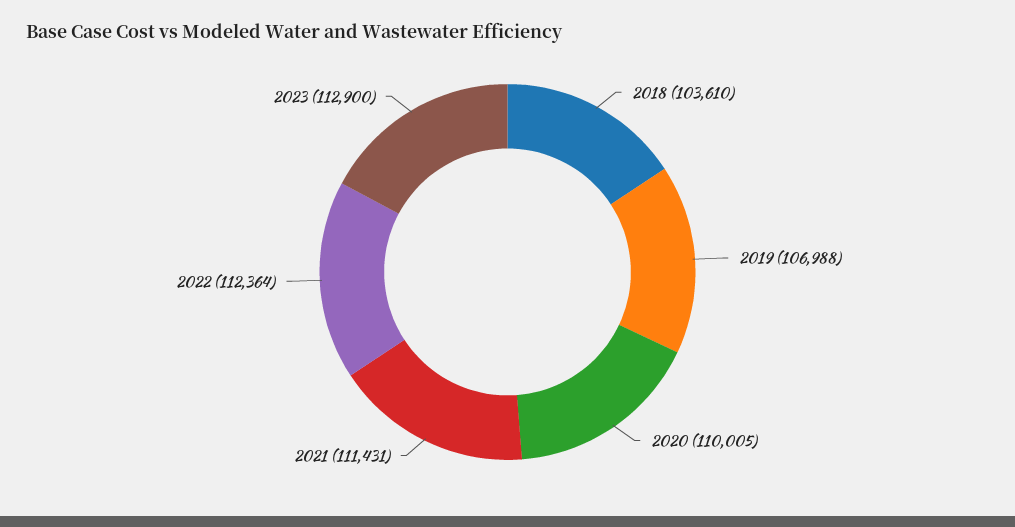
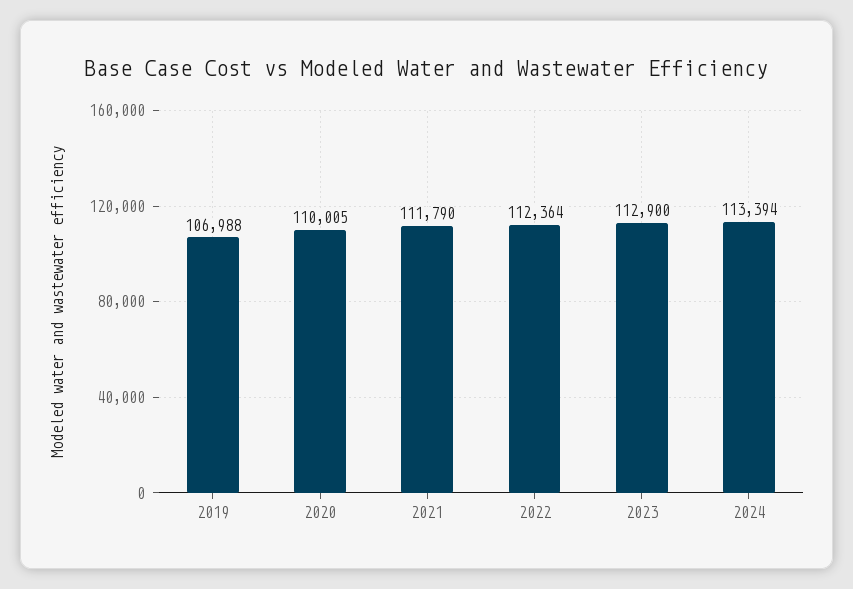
2018: 103610 -> none
2021: 111431 -> 111790
2024: none -> 113394

